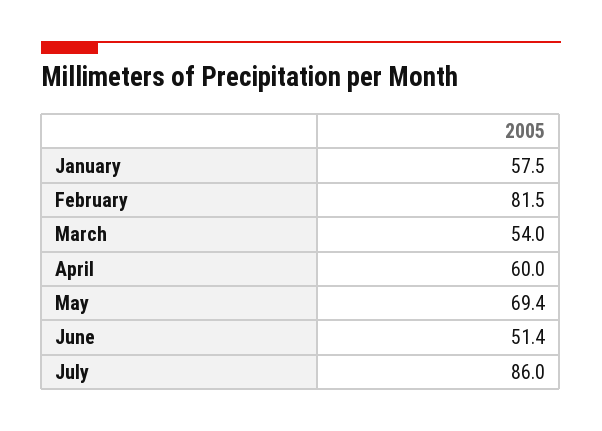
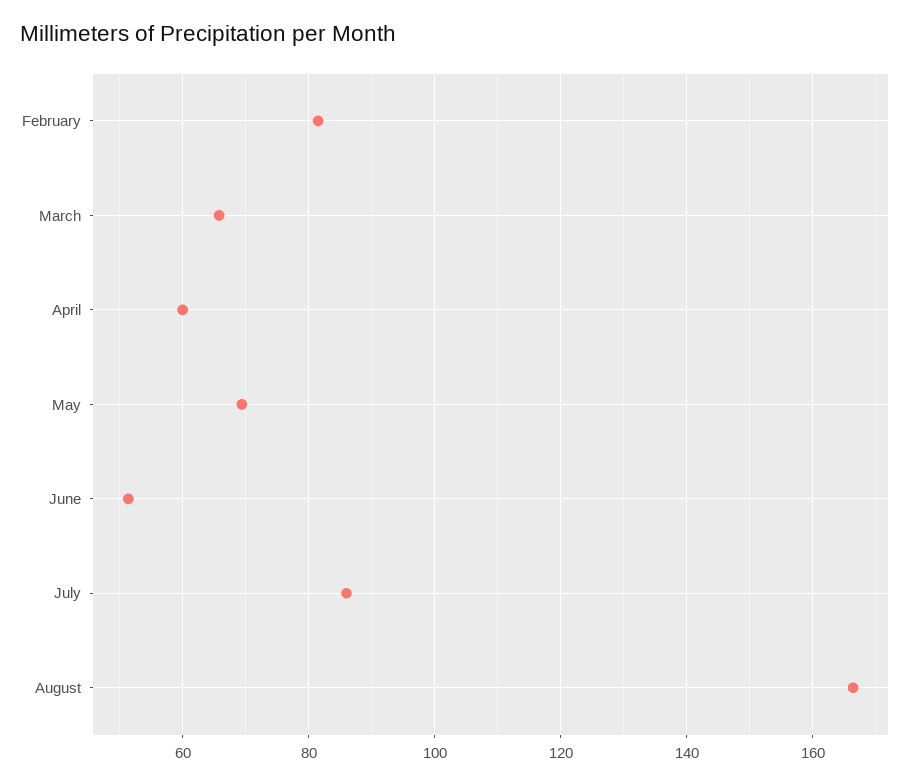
January: 57.5 -> none
March: 54 -> 66
August: none -> 166

